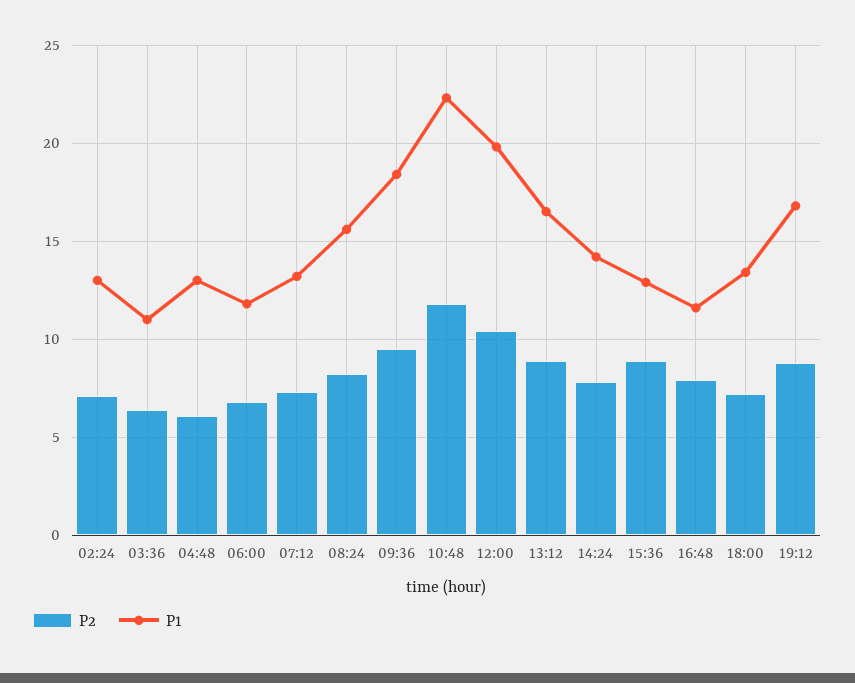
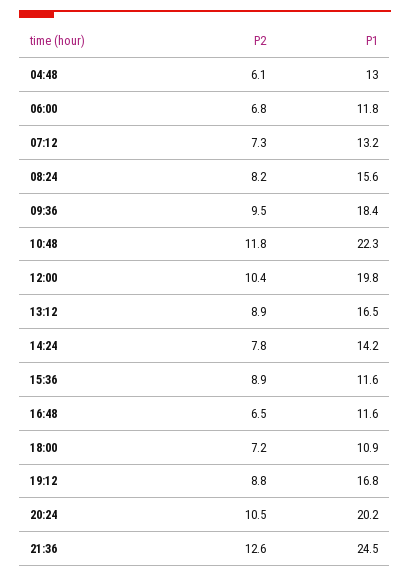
P2, 02:24: 7 -> none
P1, 02:24: 13 -> none
P2, 03:36: 6.5 -> none
P1, 03:36: 11 -> none
P1, 15:36: 13 -> 11.6
P2, 16:48: 8 -> 6.5
P1, 18:00: 13.5 -> 10.9
P2, 20:24: none -> 10.5
P1, 20:24: none -> 20.2
P2, 21:36: none -> 12.6
P1, 21:36: none -> 24.5

